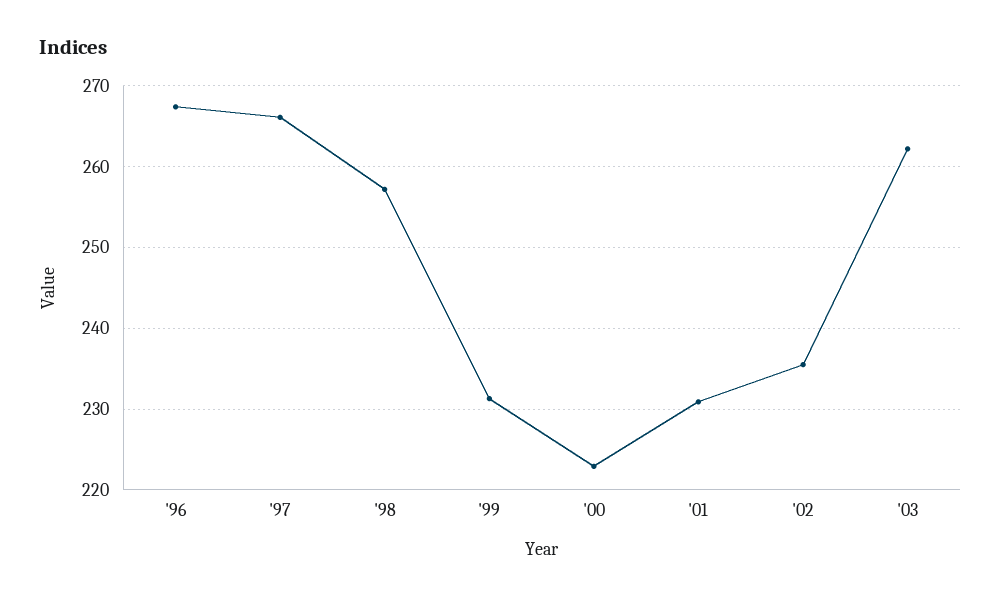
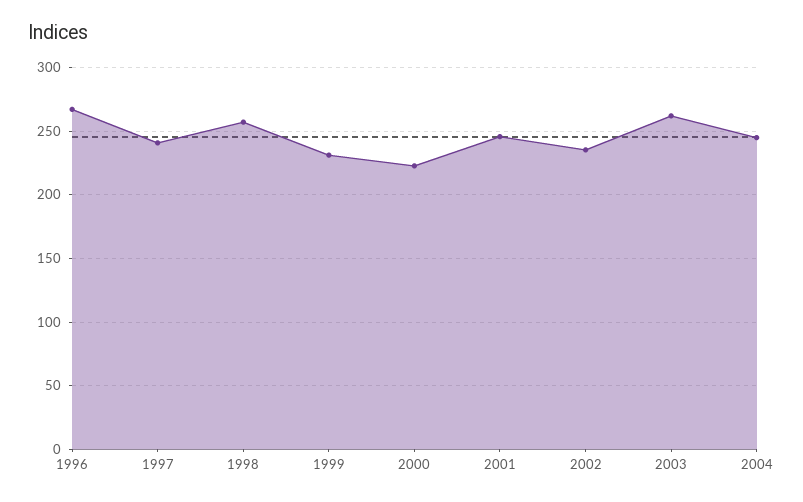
'97: 266 -> 240
'01: 231 -> 245
2004: none -> 245

